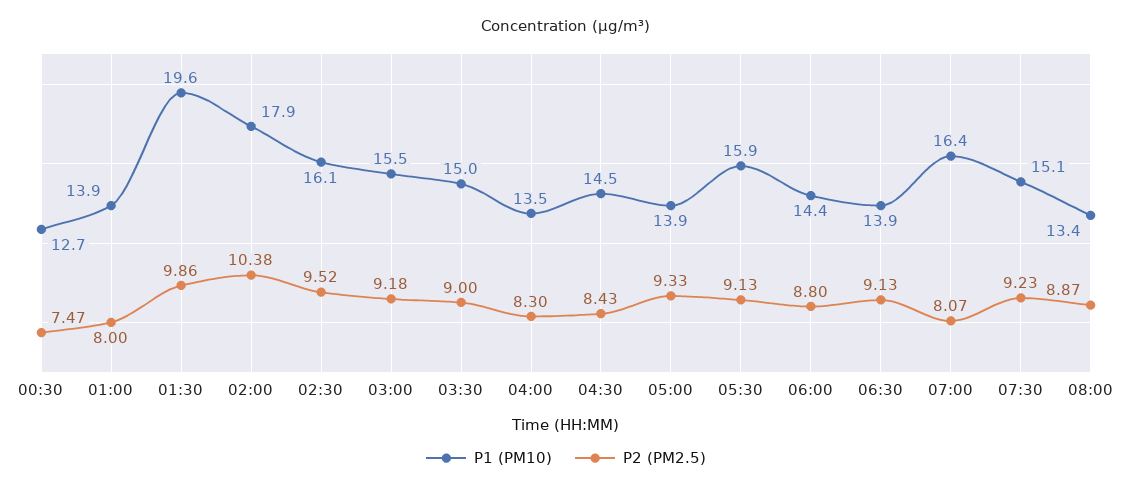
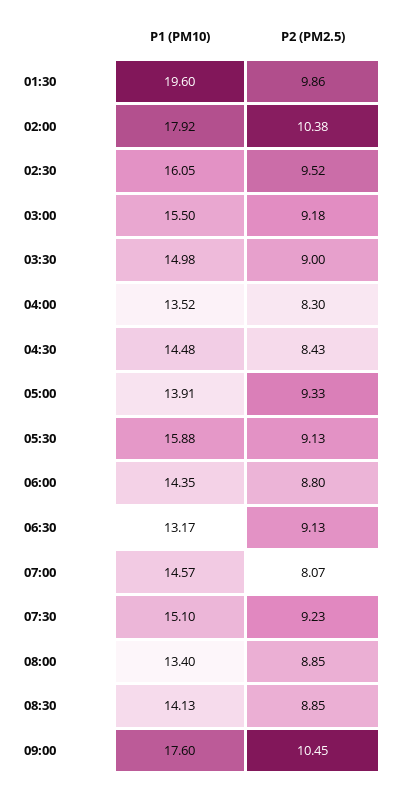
P1 (PM10), 00:30: 12.7 -> none
P2 (PM2.5), 00:30: 7.47 -> none
P1 (PM10), 01:00: 13.9 -> none
P2 (PM2.5), 01:00: 8 -> none
P1 (PM10), 06:30: 13.9 -> 13.17
P1 (PM10), 07:00: 16.4 -> 14.57
P2 (PM2.5), 08:00: 8.87 -> 8.85
P1 (PM10), 08:30: none -> 14.13
P2 (PM2.5), 08:30: none -> 8.85
P1 (PM10), 09:00: none -> 17.6
P2 (PM2.5), 09:00: none -> 10.45

